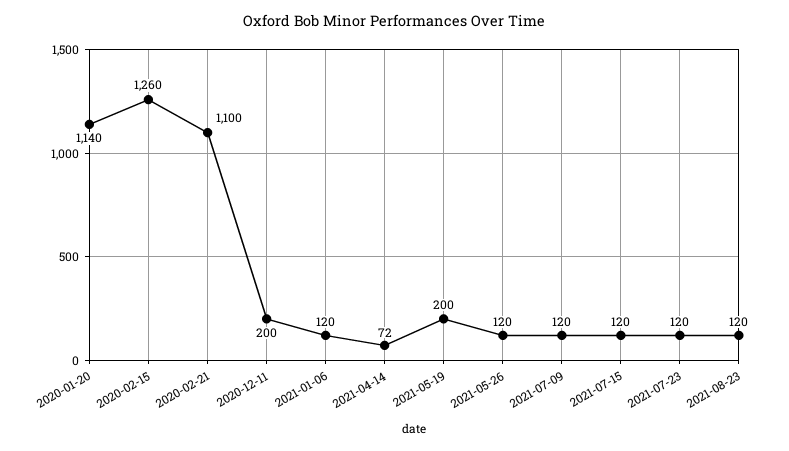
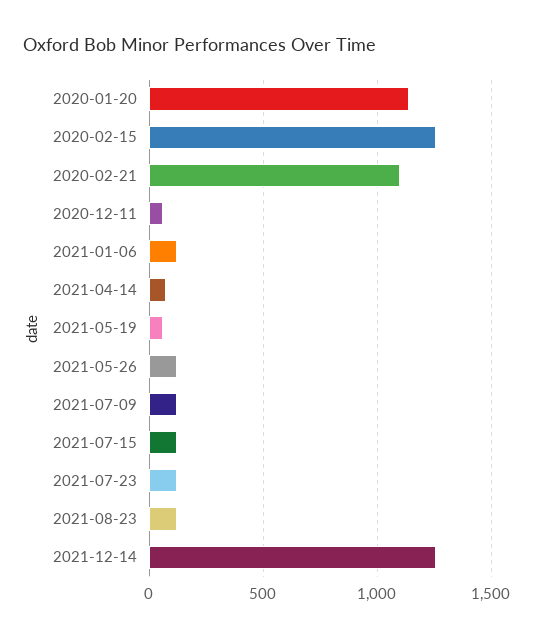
2020-12-11: 200 -> 50
2021-05-19: 200 -> 50
2021-12-14: none -> 1250

